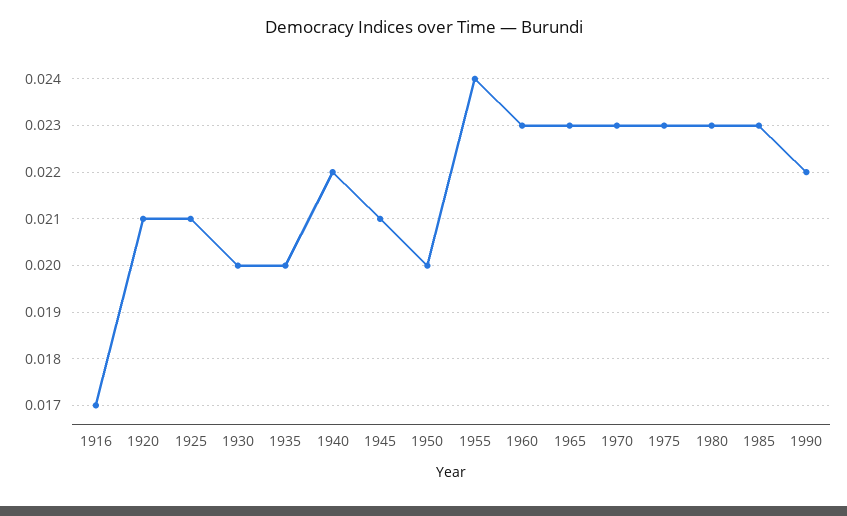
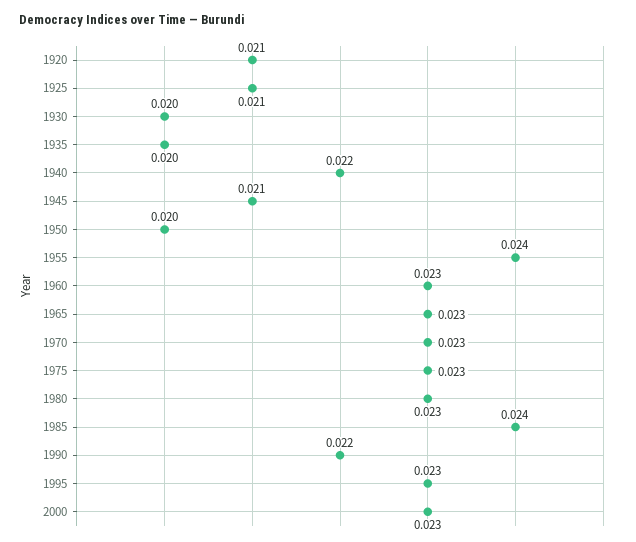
1916: 0.017 -> none
1985: 0.023 -> 0.024
1995: none -> 0.023
2000: none -> 0.023

